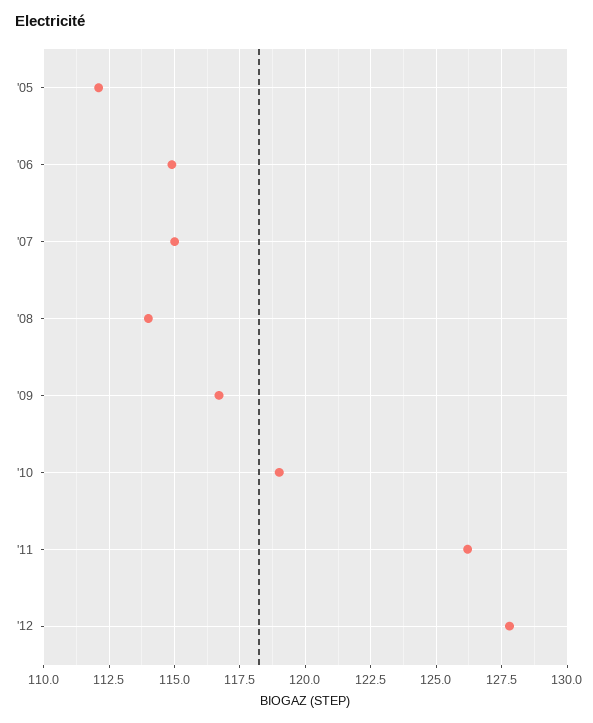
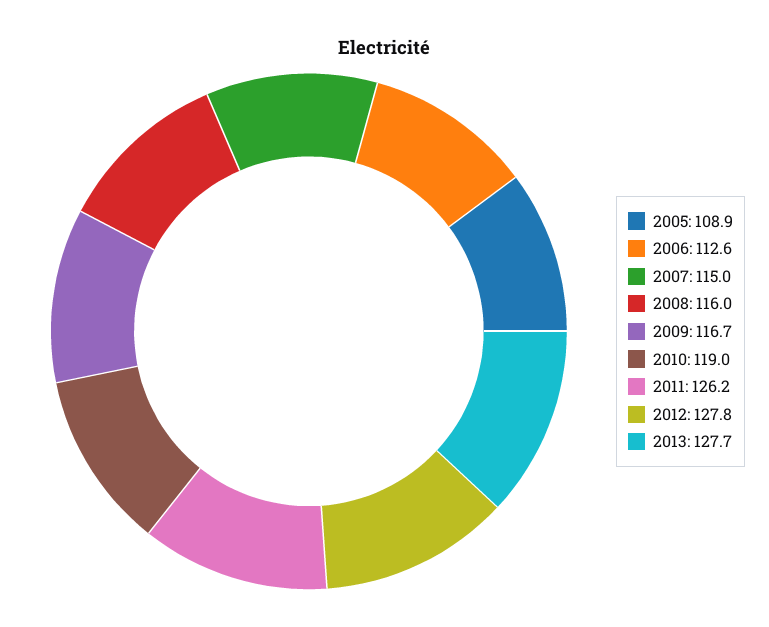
'05: 112 -> 108.9
'06: 115 -> 112.6
'08: 114 -> 116
2013: none -> 127.7

